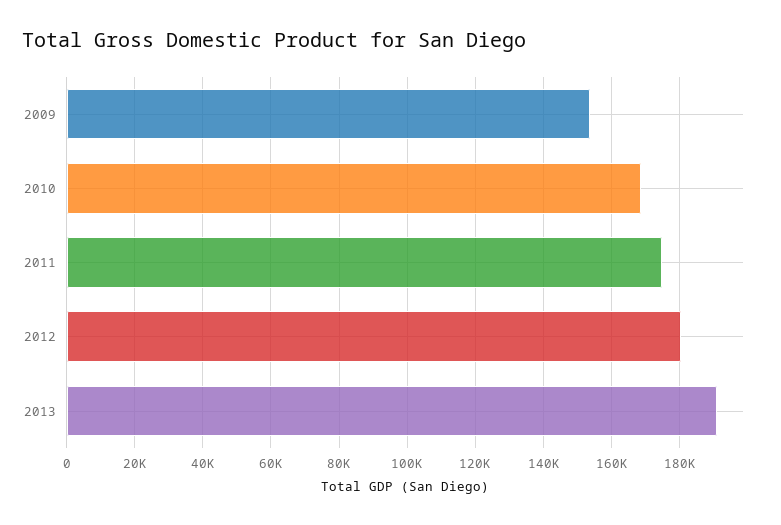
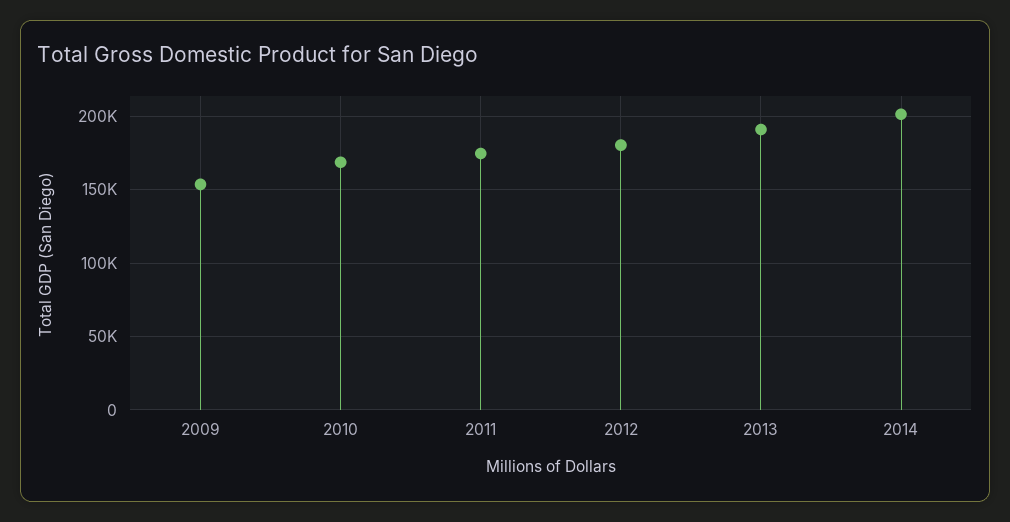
2014: none -> 200000

